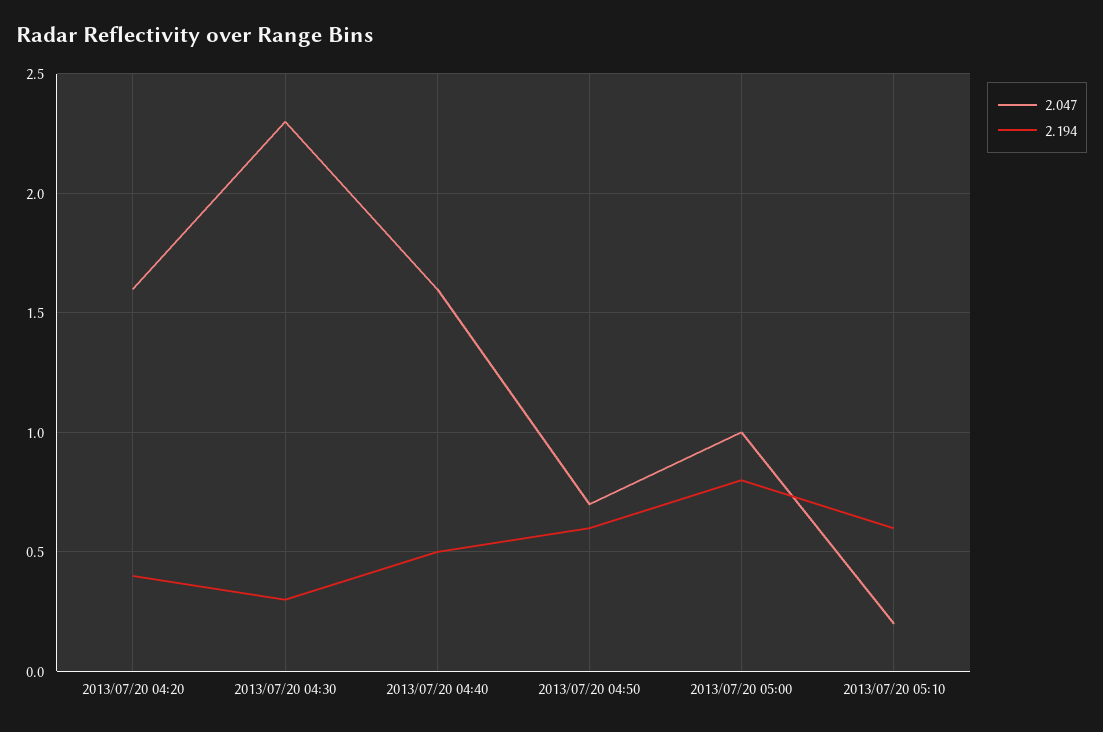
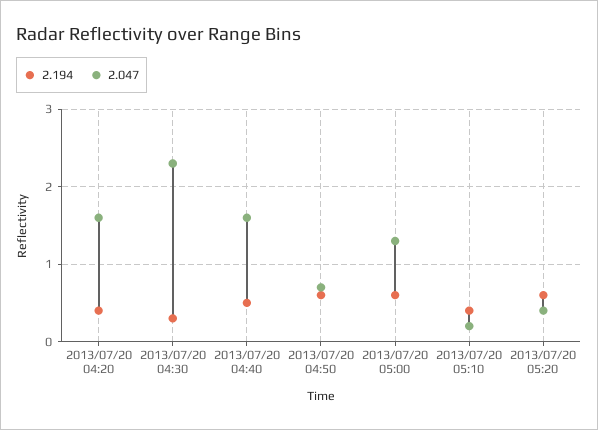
2.047, 2013/07/20 05:00: 1 -> 1.3
2.194, 2013/07/20 05:00: 0.8 -> 0.6
2.194, 2013/07/20 05:10: 0.6 -> 0.4
2.194, 2013/07/20 05:20: none -> 0.6
2.047, 2013/07/20 05:20: none -> 0.4

